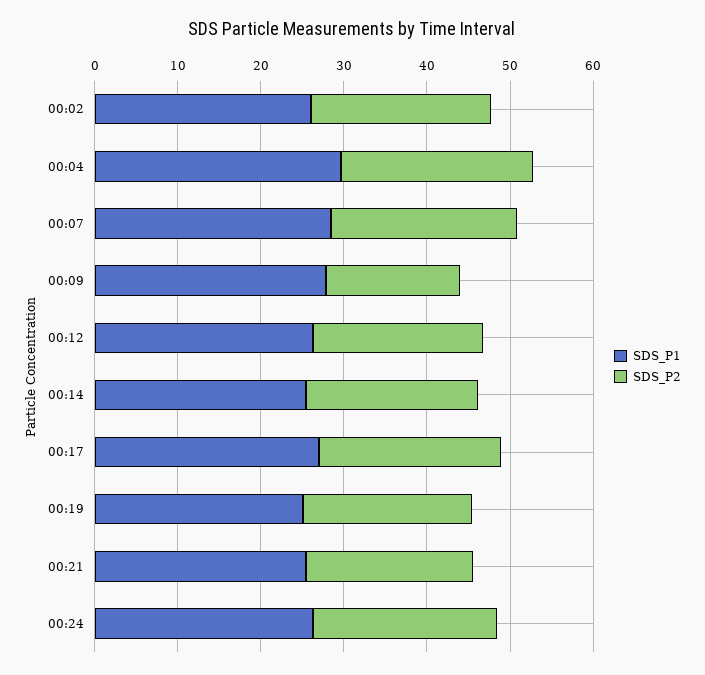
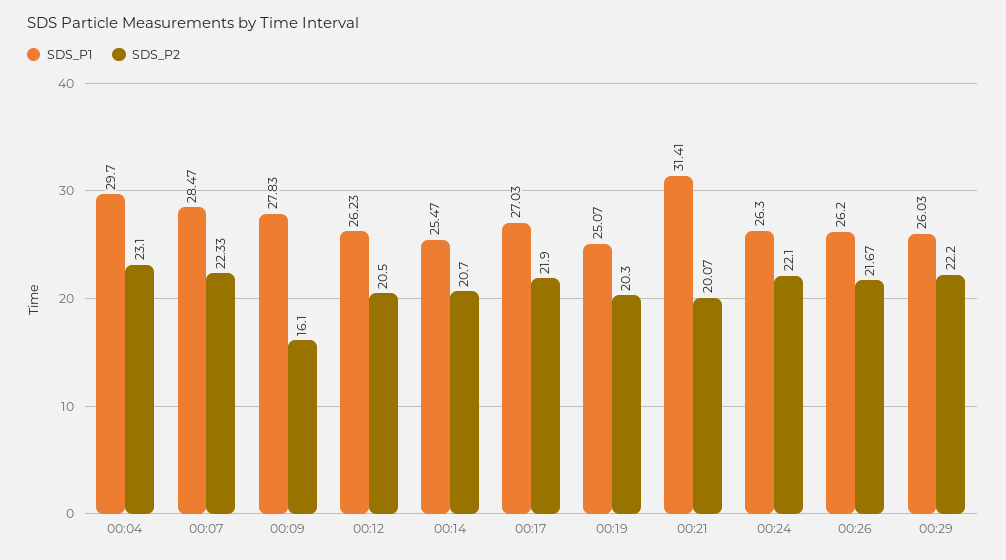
SDS_P1, 00:02: 26 -> none
SDS_P2, 00:02: 22 -> none
SDS_P1, 00:21: 26 -> 31.41
SDS_P1, 00:26: none -> 26.2
SDS_P2, 00:26: none -> 21.67
SDS_P1, 00:29: none -> 26.03
SDS_P2, 00:29: none -> 22.2

